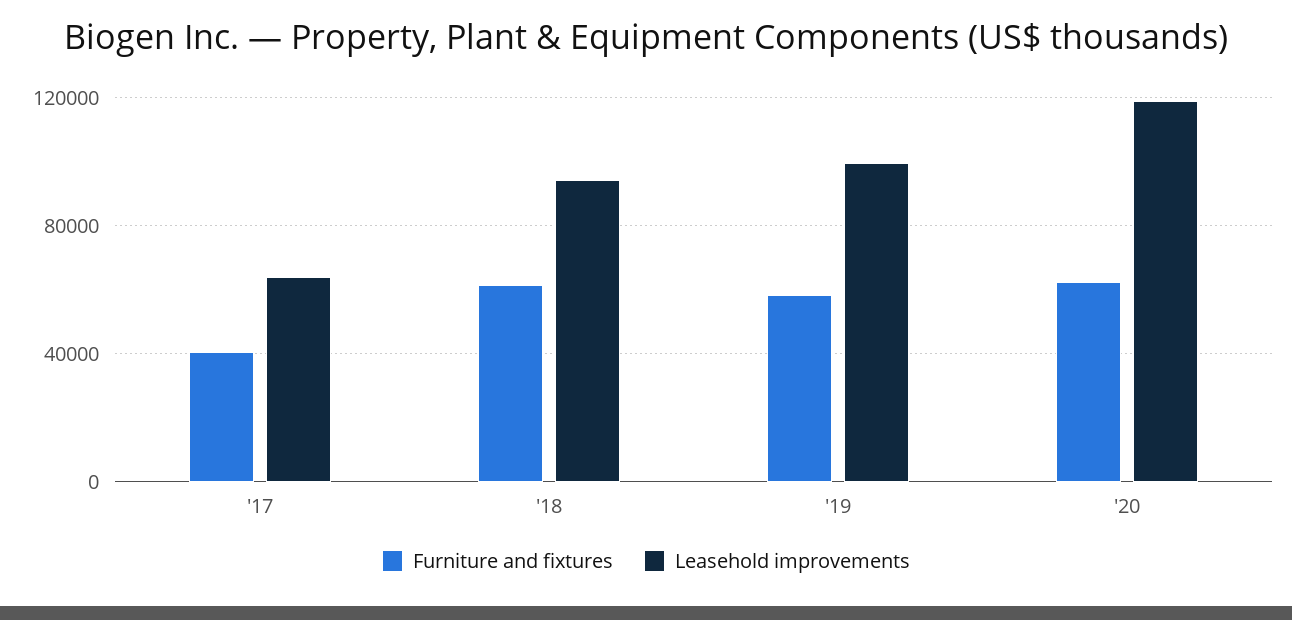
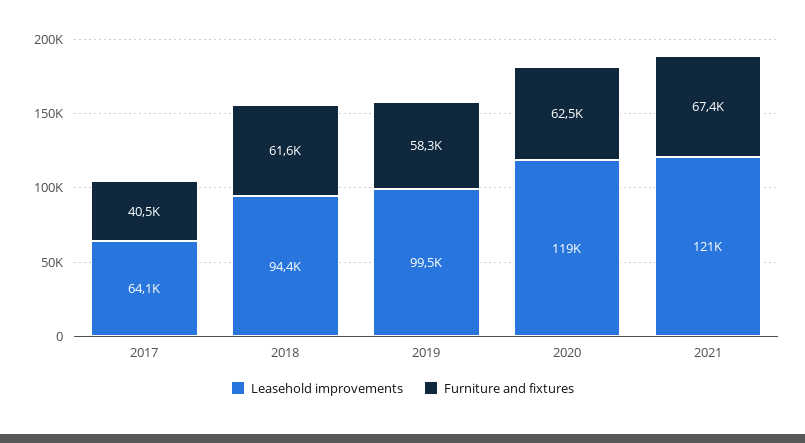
Leasehold improvements, 2021: none -> 121000
Furniture and fixtures, 2021: none -> 67400

